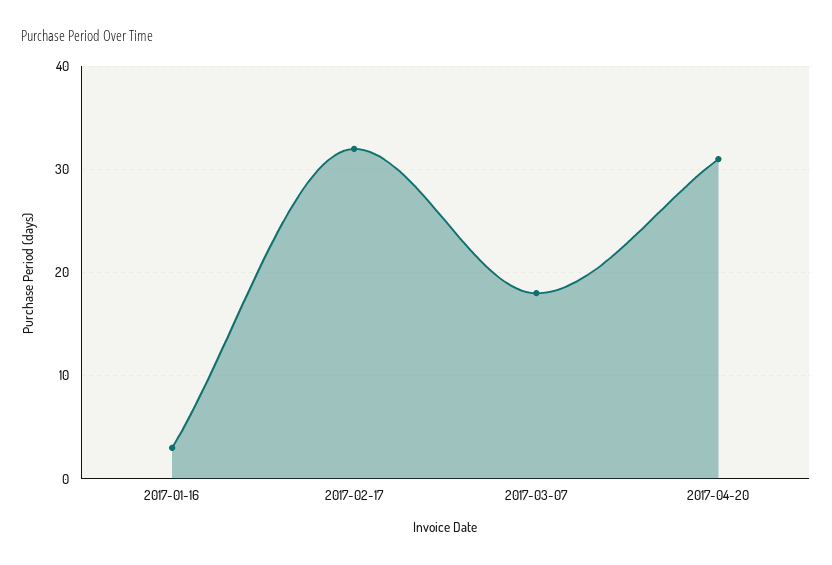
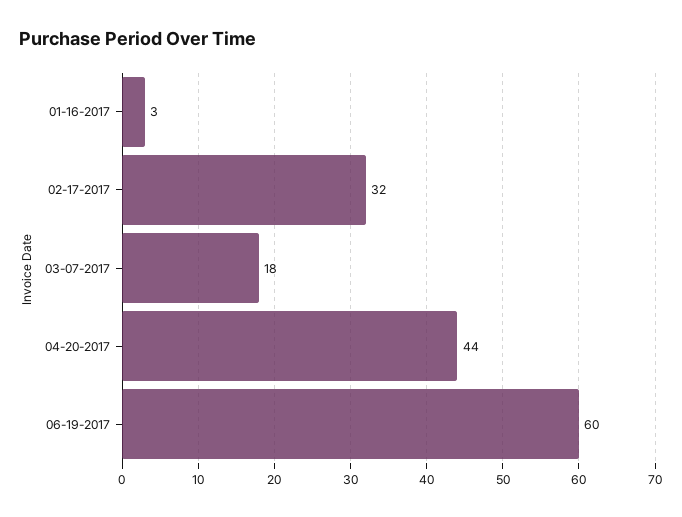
2017-04-20: 31 -> 44
06-19-2017: none -> 60

